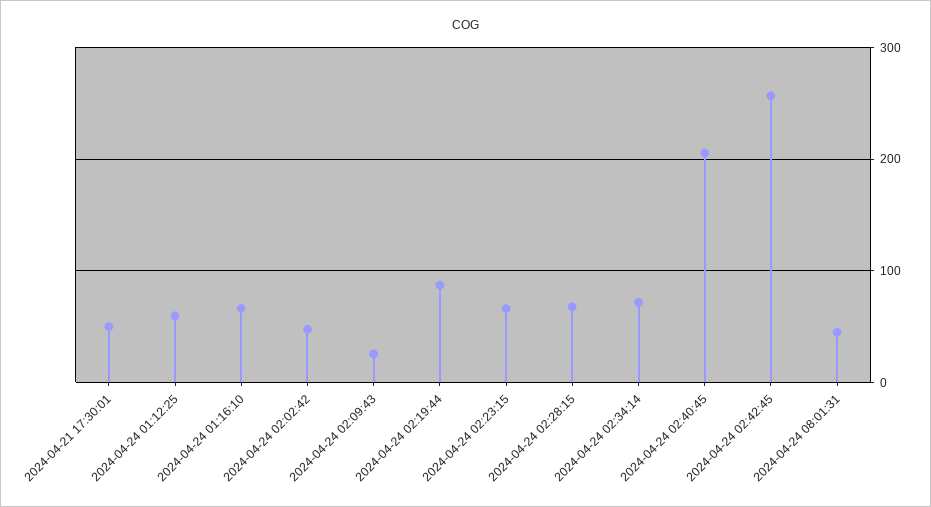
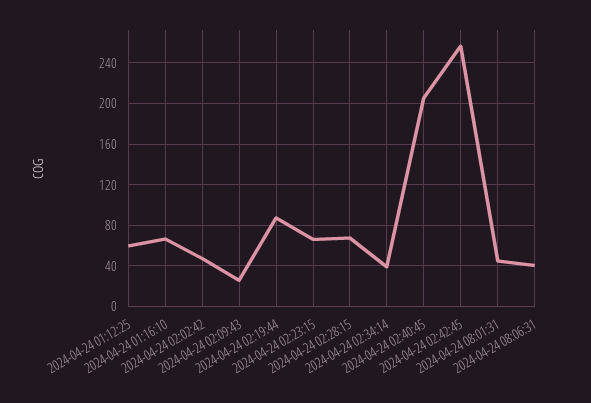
2024-04-21 17:30:01: 50 -> none
2024-04-24 02:34:14: 70 -> 40
2024-04-24 08:06:31: none -> 40

